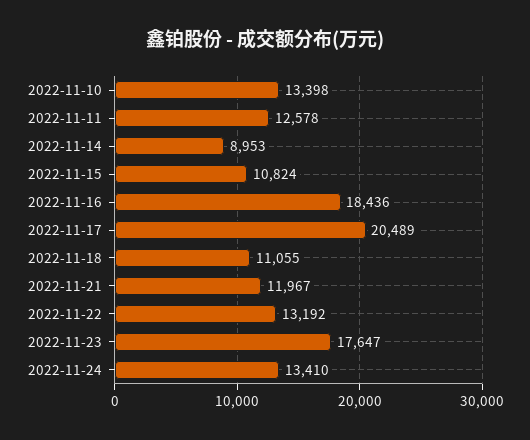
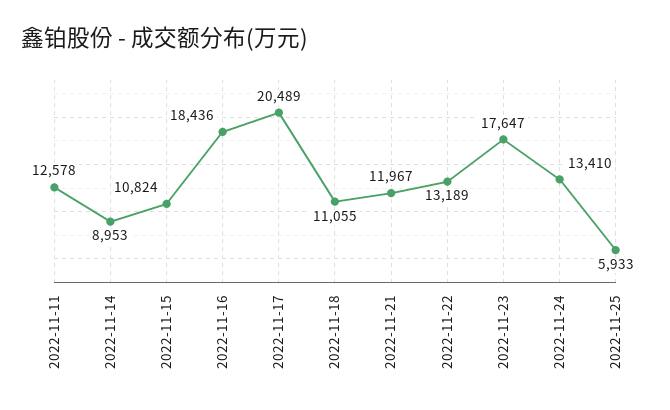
2022-11-10: 13398 -> none
2022-11-22: 13192 -> 13189
2022-11-25: none -> 5933

